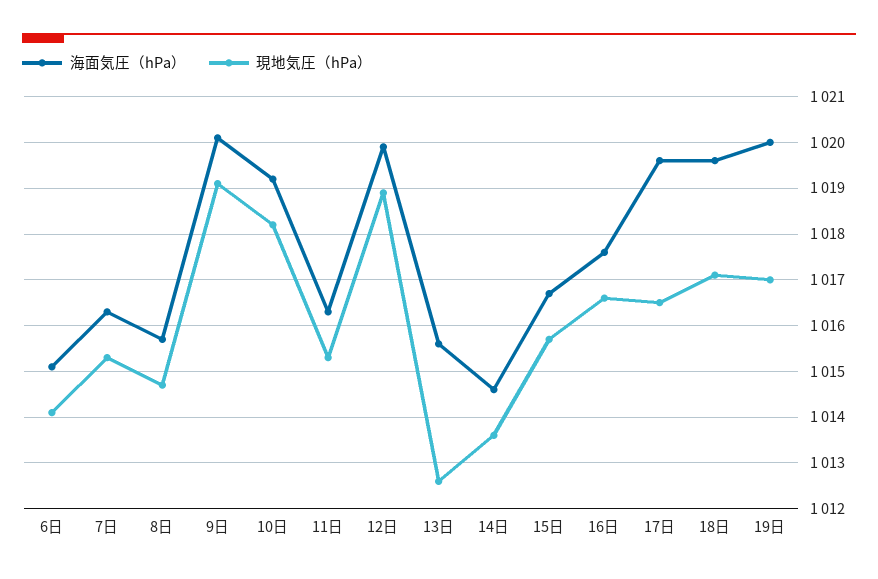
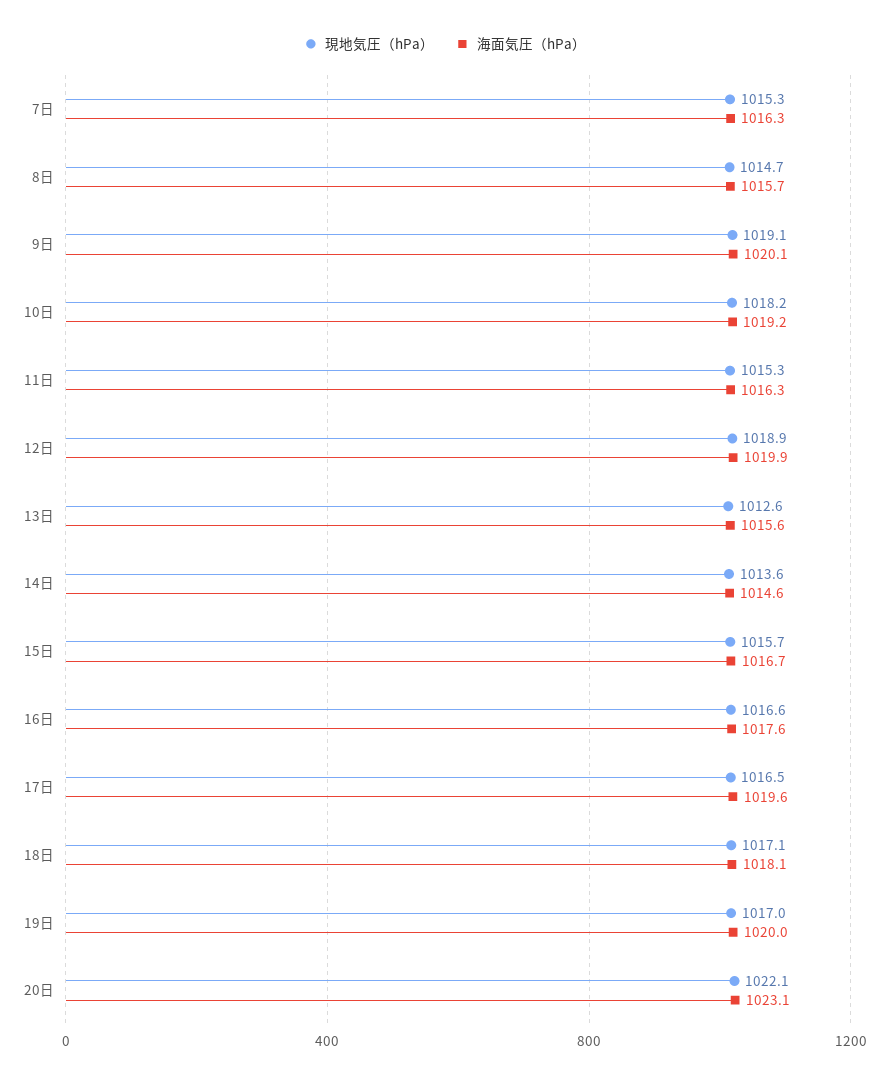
海面気圧（hPa）, 6日: 1015 -> none
現地気圧（hPa）, 6日: 1014 -> none
海面気圧（hPa）, 18日: 1019.5 -> 1018.1
現地気圧（hPa）, 20日: none -> 1022.1
海面気圧（hPa）, 20日: none -> 1023.1

